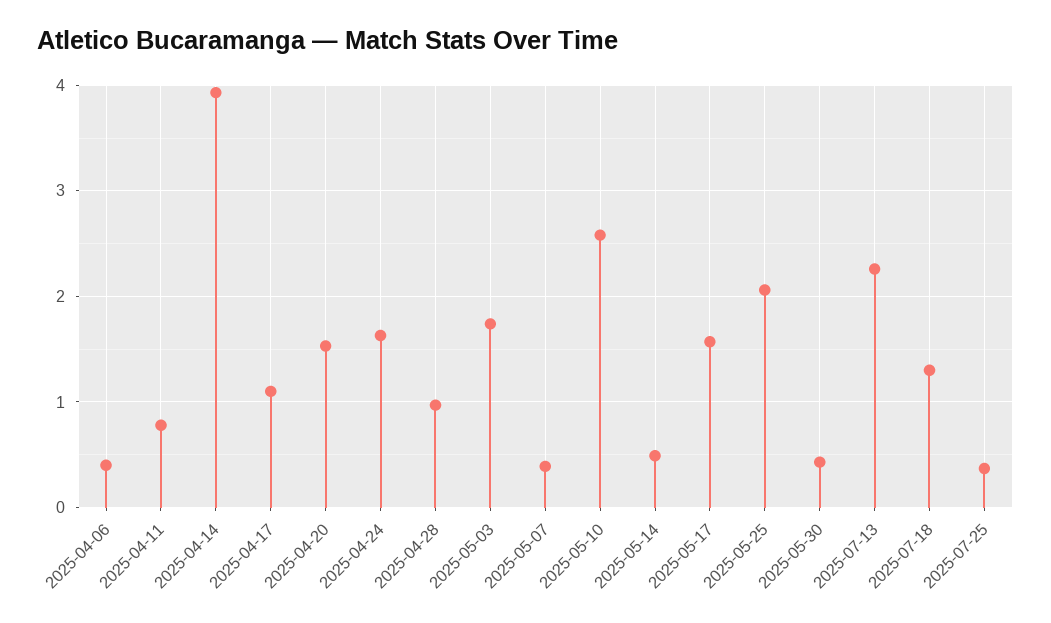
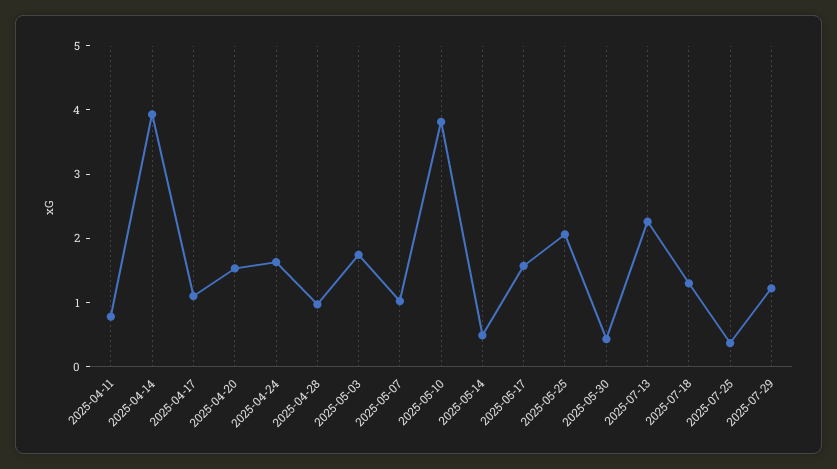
2025-04-06: 0.4 -> none
2025-05-07: 0.4 -> 1
2025-05-10: 2.6 -> 3.8
2025-07-29: none -> 1.2

